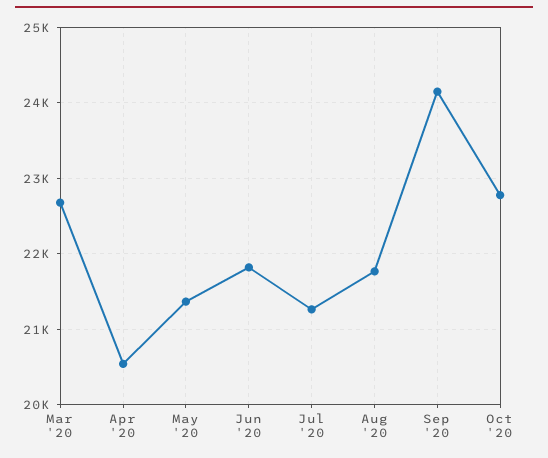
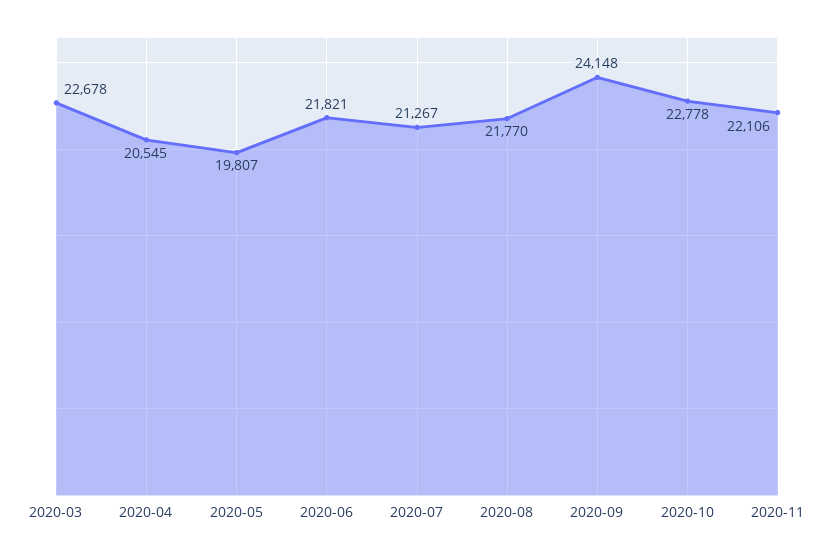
May '20: 21400 -> 19807
2020-11: none -> 22106

